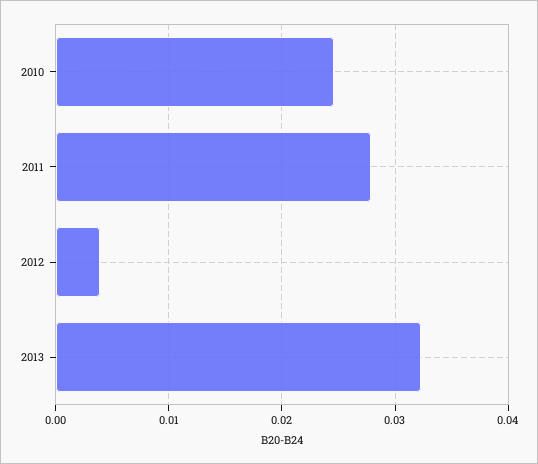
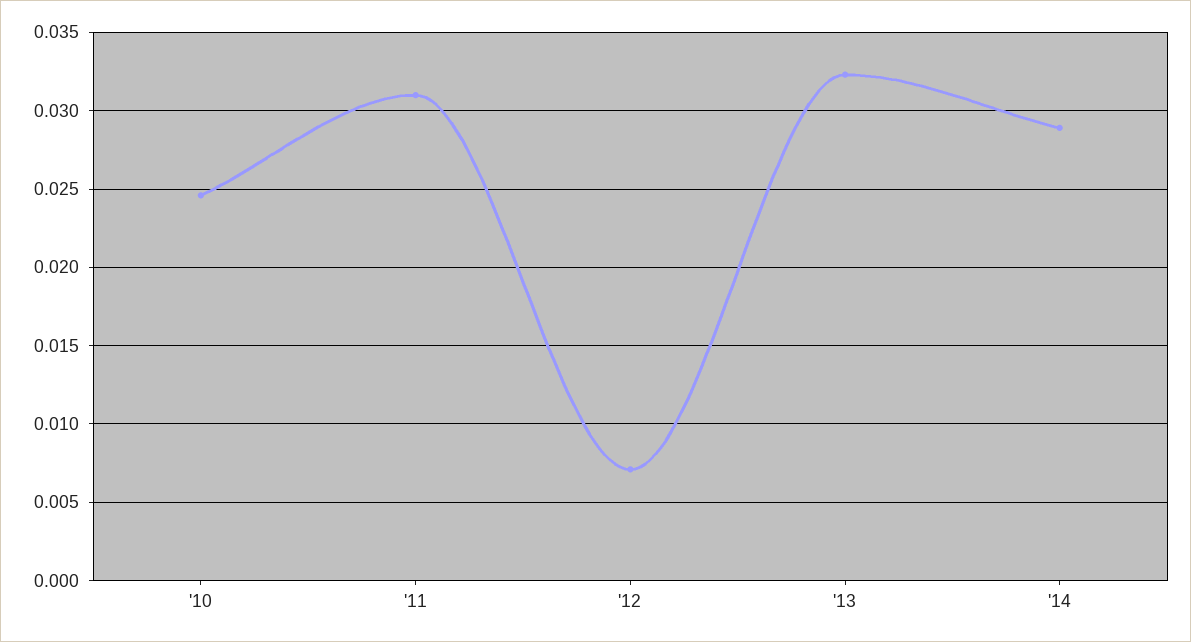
2011: 0.028 -> 0.031
2012: 0.004 -> 0.007
'14: none -> 0.029

